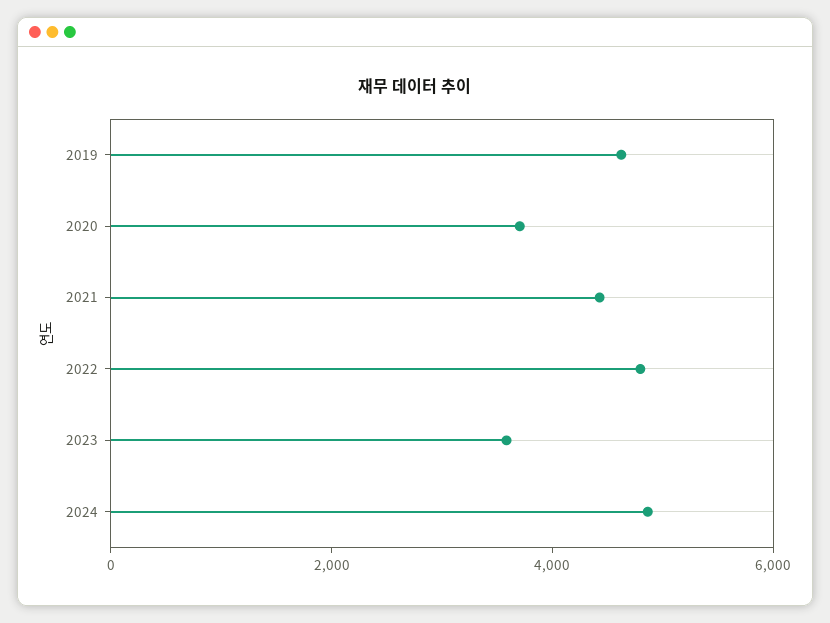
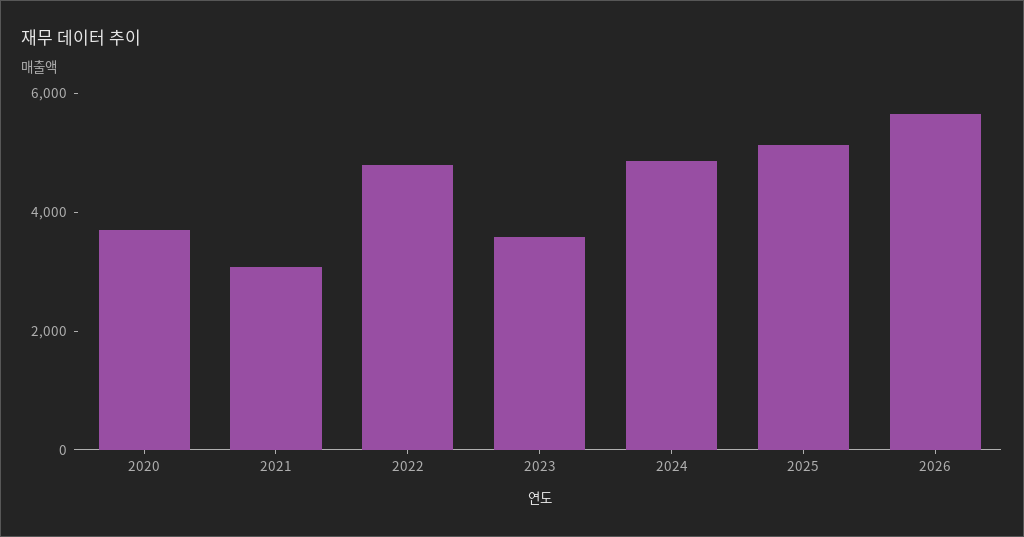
2019: 4500 -> none
2021: 4500 -> 3000
2025: none -> 5000
2026: none -> 5500

